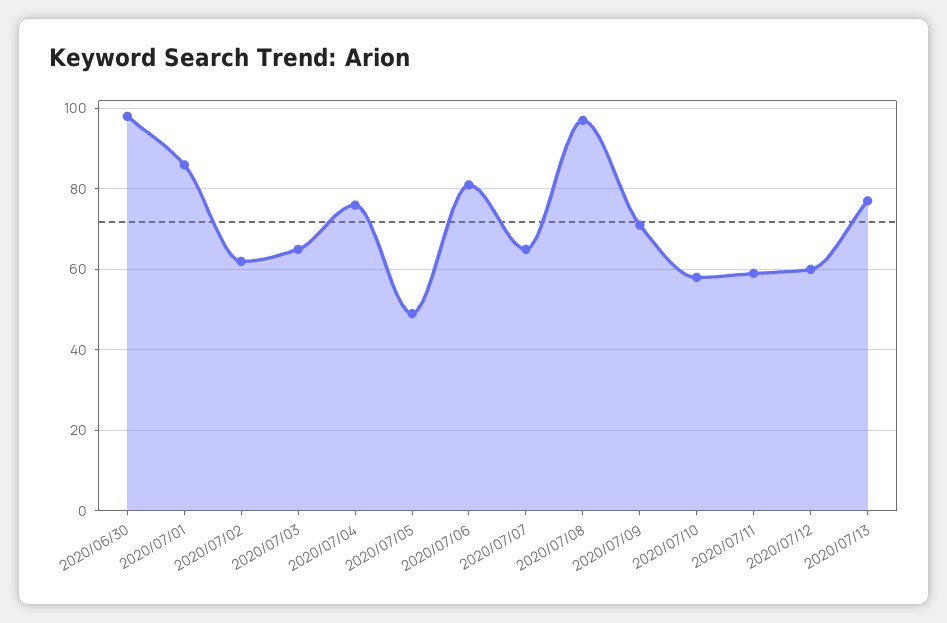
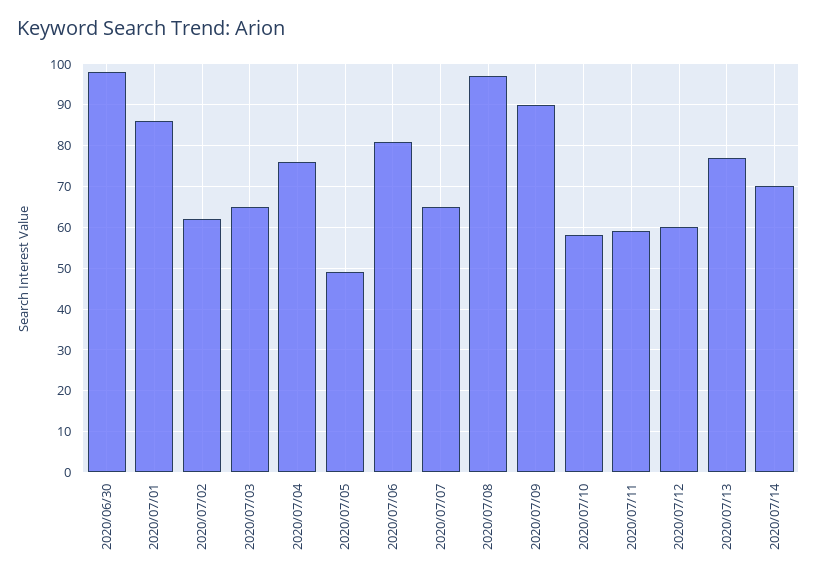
2020/07/09: 70 -> 90
2020/07/14: none -> 70

